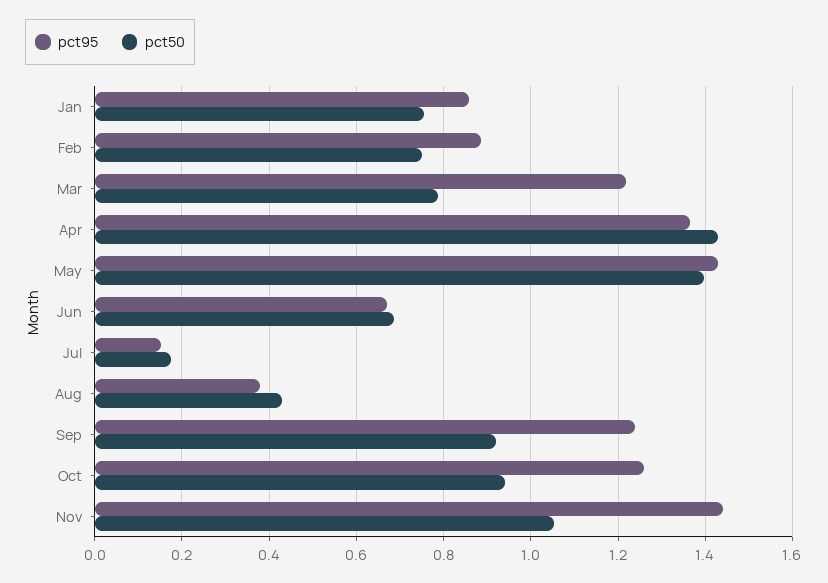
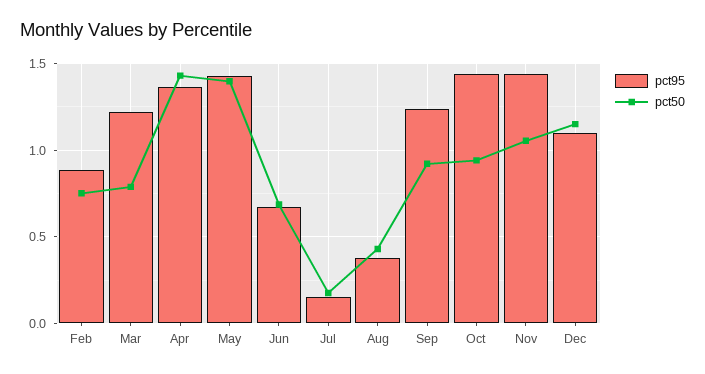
pct95, Jan: 0.86 -> none
pct50, Jan: 0.76 -> none
pct95, Oct: 1.26 -> 1.45
pct95, Dec: none -> 1.1
pct50, Dec: none -> 1.15

